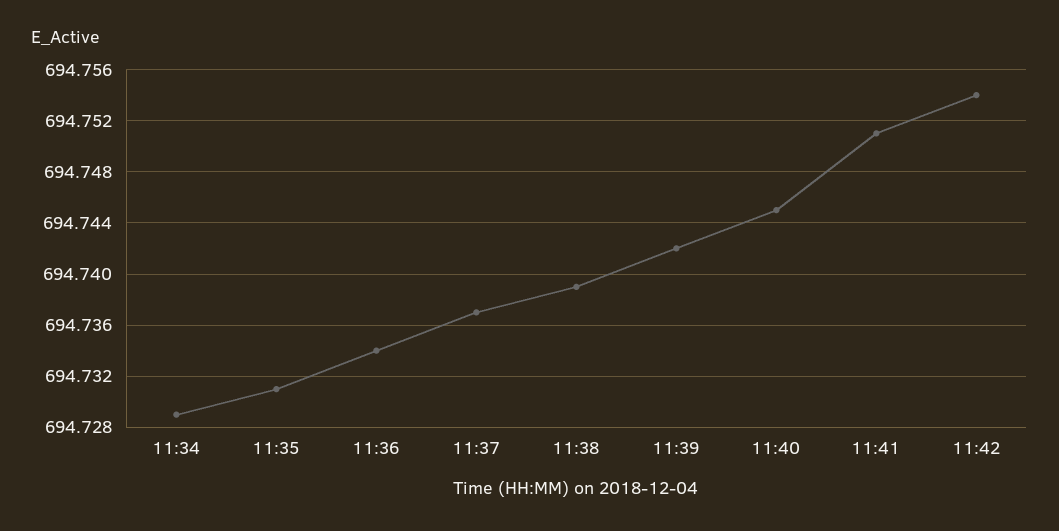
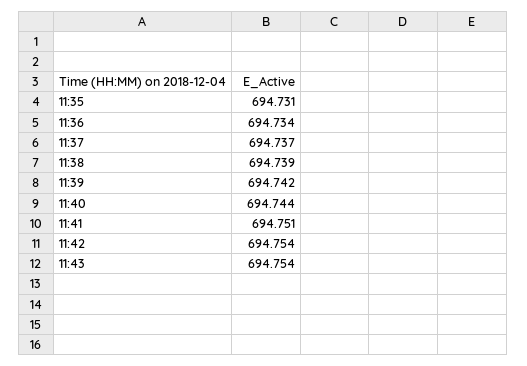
11:34: 694.729 -> none
11:40: 694.745 -> 694.744
11:43: none -> 694.754

